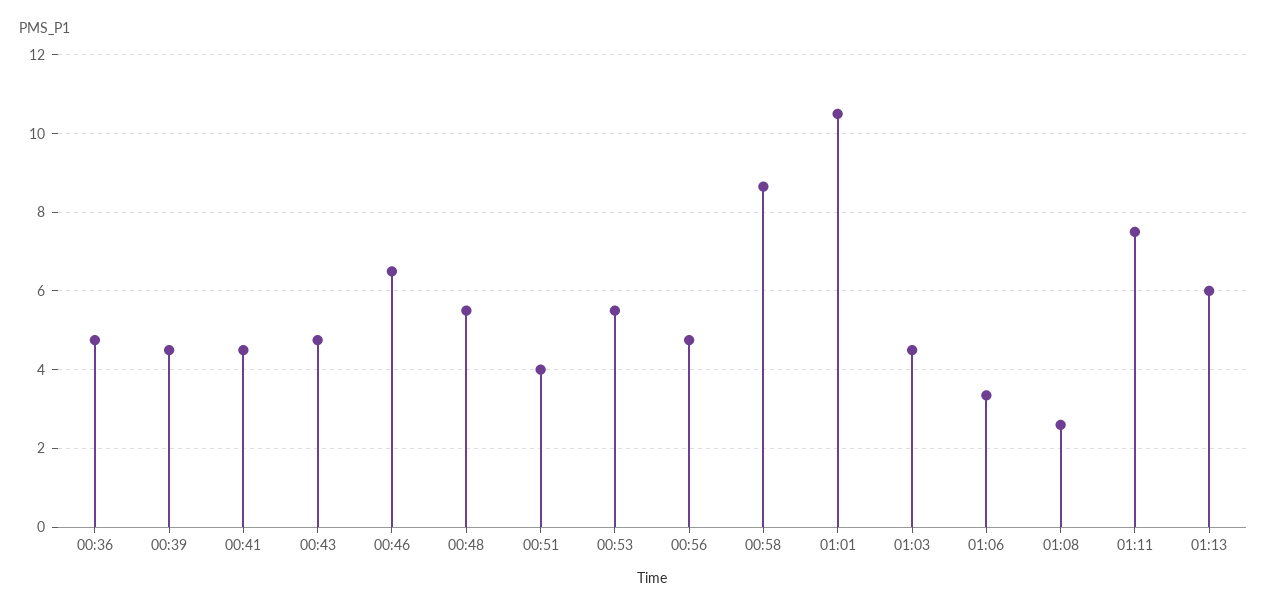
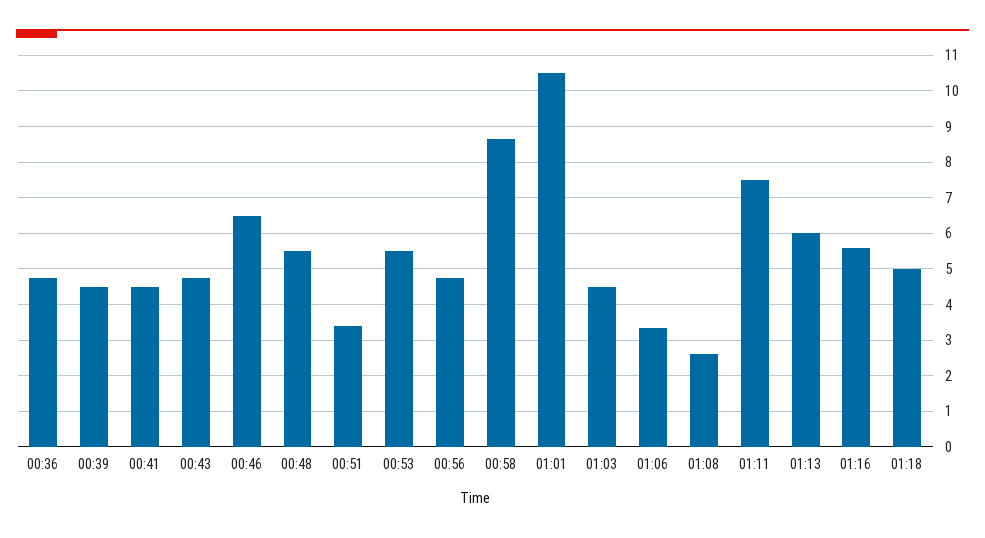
00:51: 4 -> 3.4
01:16: none -> 5.6
01:18: none -> 5

